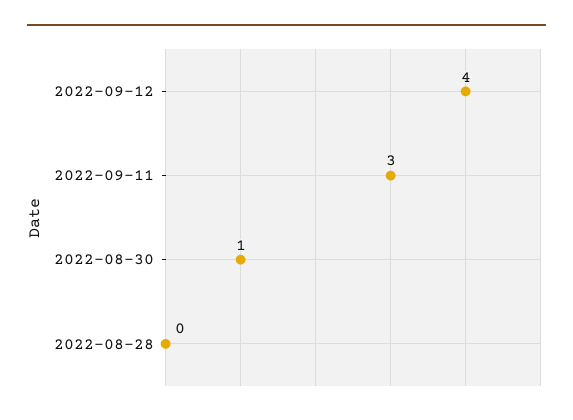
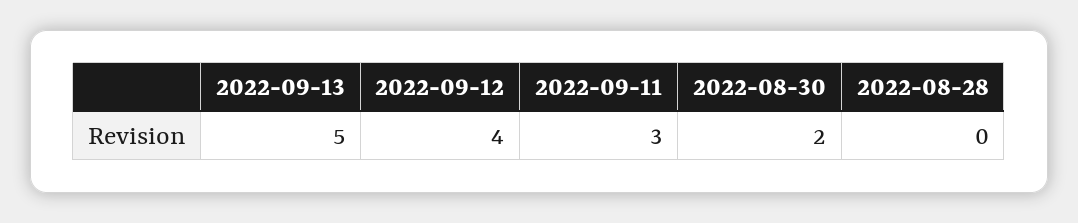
2022-08-30: 1 -> 2
2022-09-13: none -> 5

